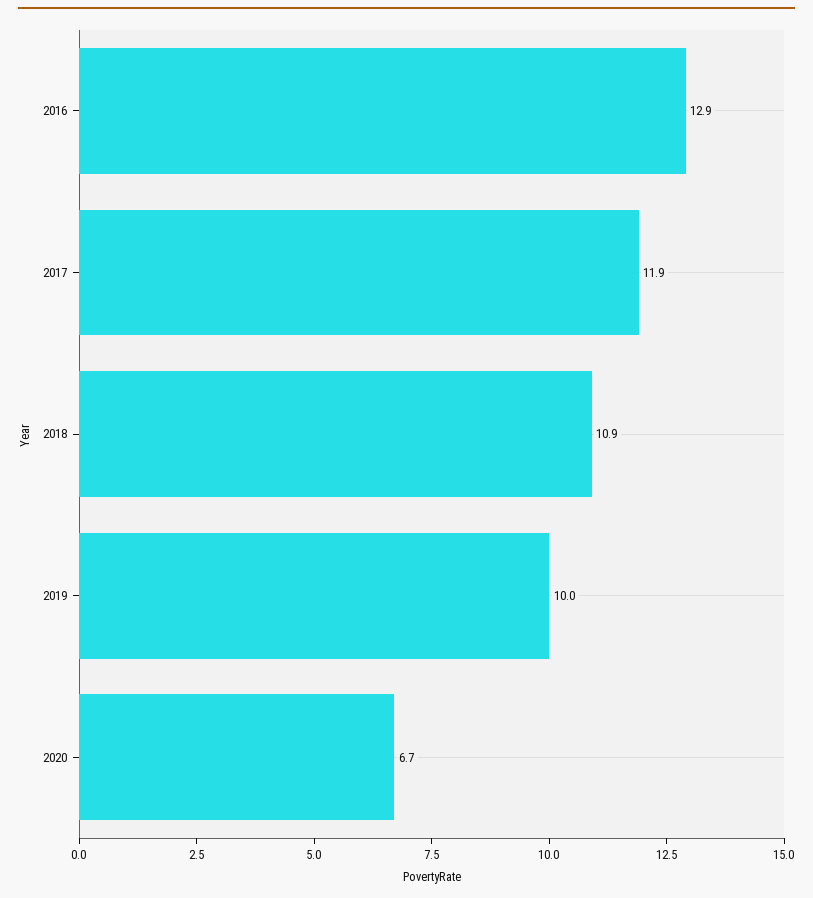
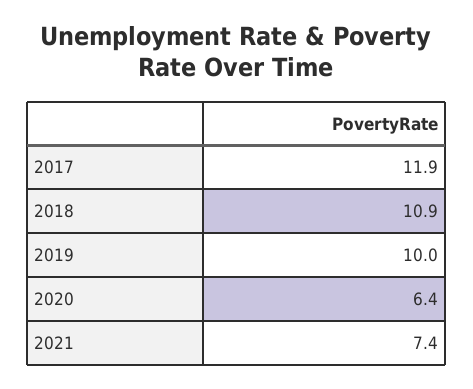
2016: 12.9 -> none
2020: 6.7 -> 6.4
2021: none -> 7.4

